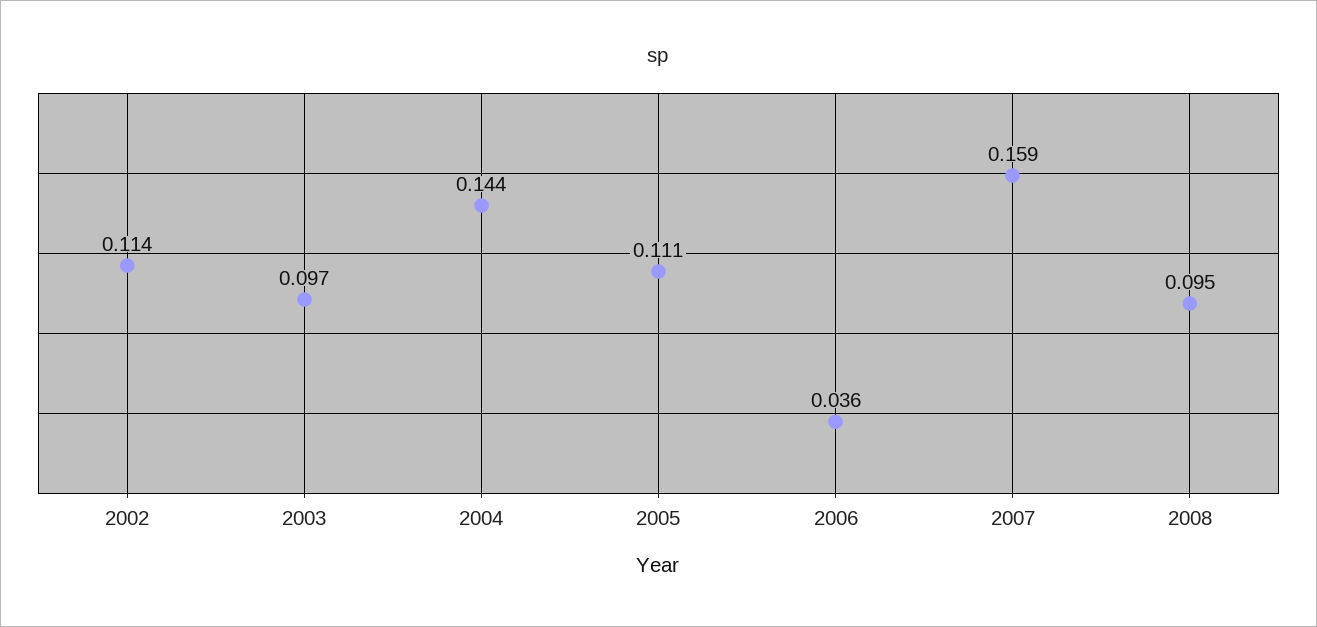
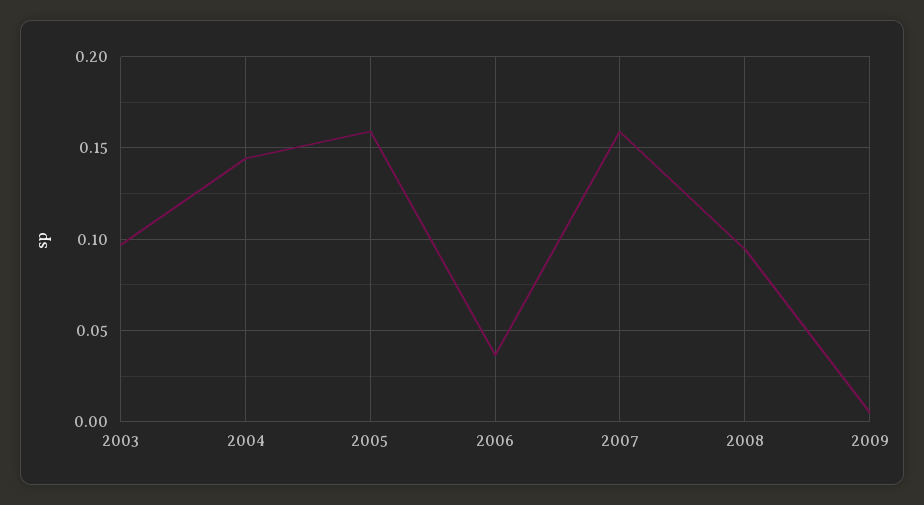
2002: 0.114 -> none
2005: 0.111 -> 0.16
2009: none -> 0.005

